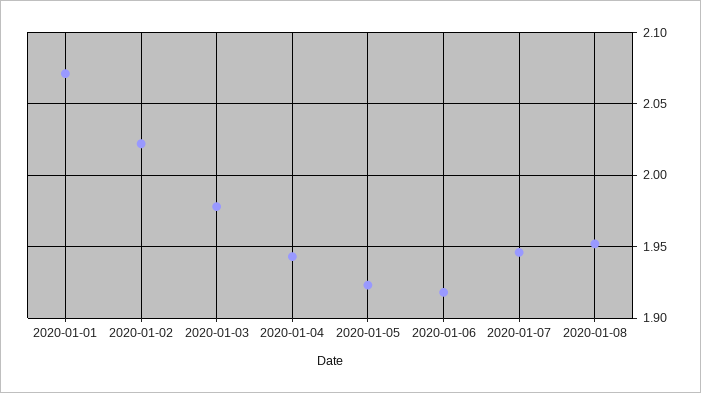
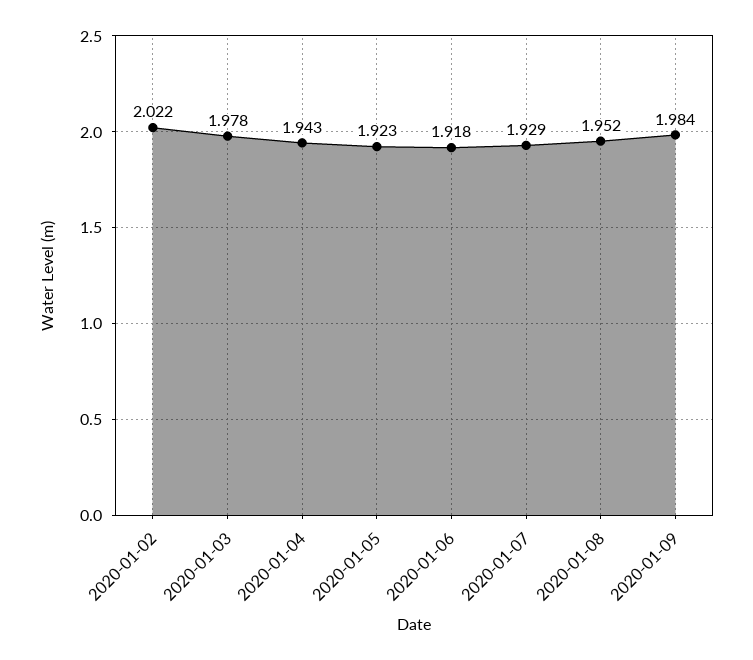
2020-01-01: 2.07 -> none
2020-01-07: 1.945 -> 1.929
2020-01-09: none -> 1.984

